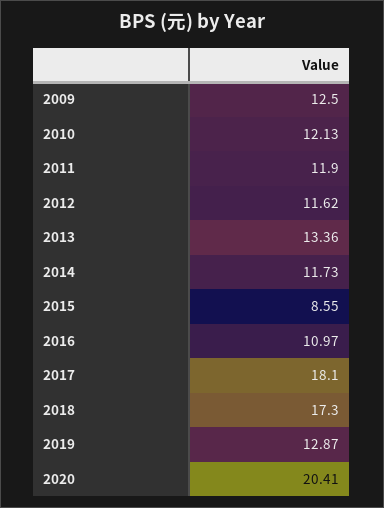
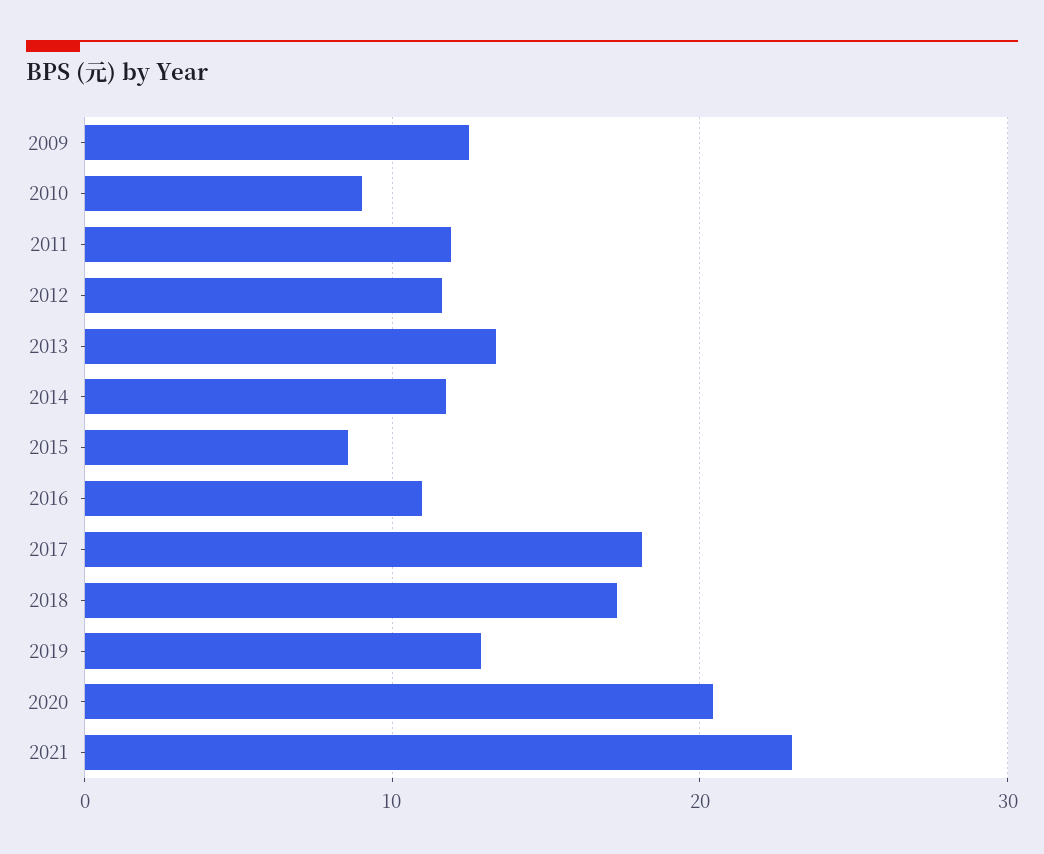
2010: 12.13 -> 9
2021: none -> 23

